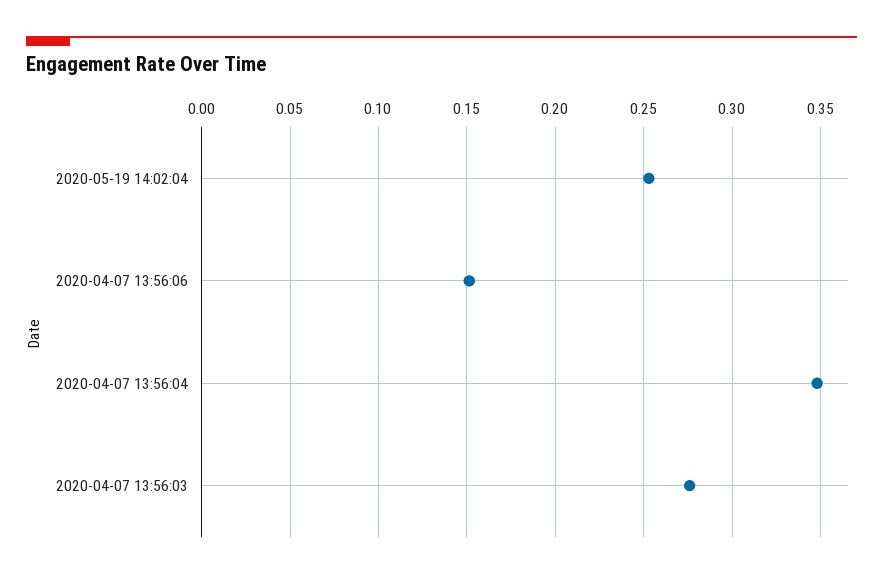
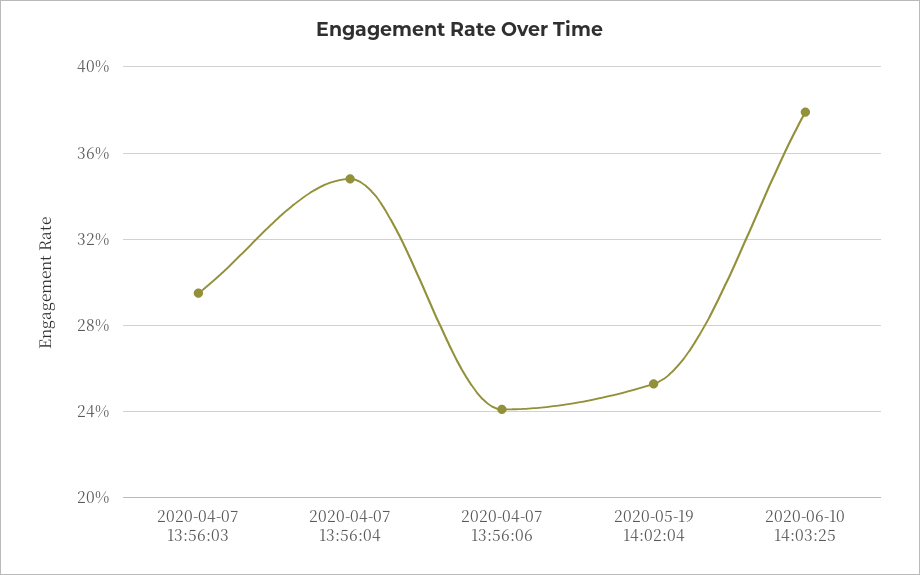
2020-04-07 13:56:06: 0.15 -> 0.24
2020-04-07 13:56:03: 0.275 -> 0.295
2020-06-10 14:03:25: none -> 0.38

